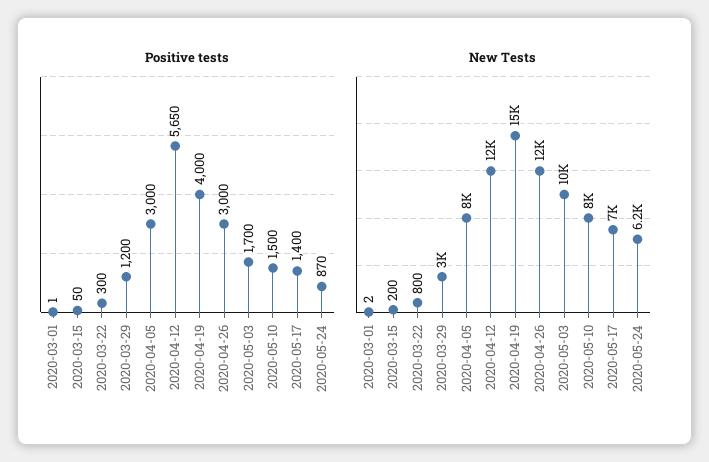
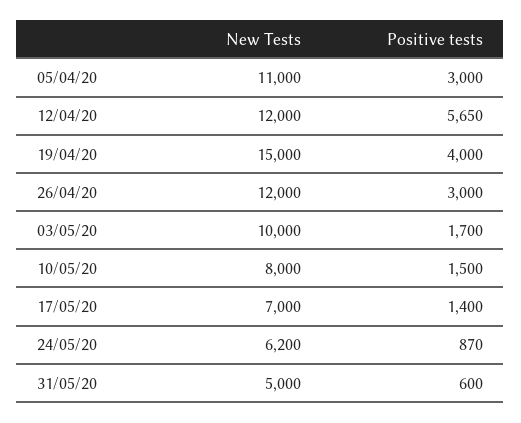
Positive tests, 2020-03-01: 1 -> none
Positive tests, 2020-03-15: 50 -> none
Positive tests, 2020-03-22: 300 -> none
Positive tests, 2020-03-29: 1200 -> none
New Tests, 2020-03-01: 2 -> none
New Tests, 2020-03-15: 200 -> none
New Tests, 2020-03-22: 800 -> none
New Tests, 2020-03-29: 3000 -> none
New Tests, 2020-04-05: 8000 -> 11000
New Tests, 31/05/20: none -> 5000
Positive tests, 31/05/20: none -> 600

